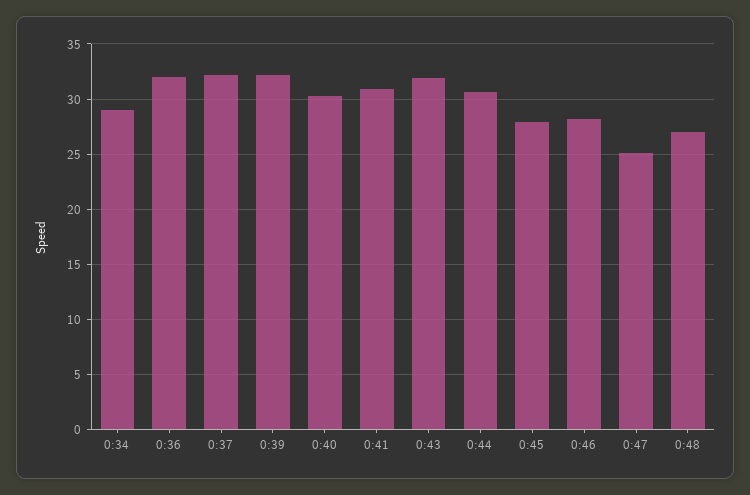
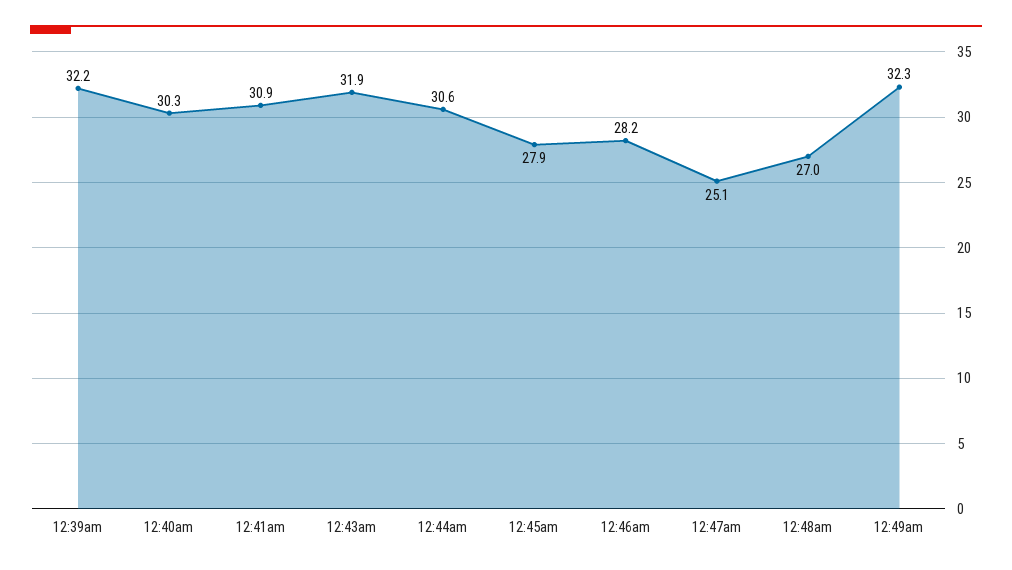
0:34: 29 -> none
0:36: 32 -> none
0:37: 32 -> none
12:49am: none -> 32.3

